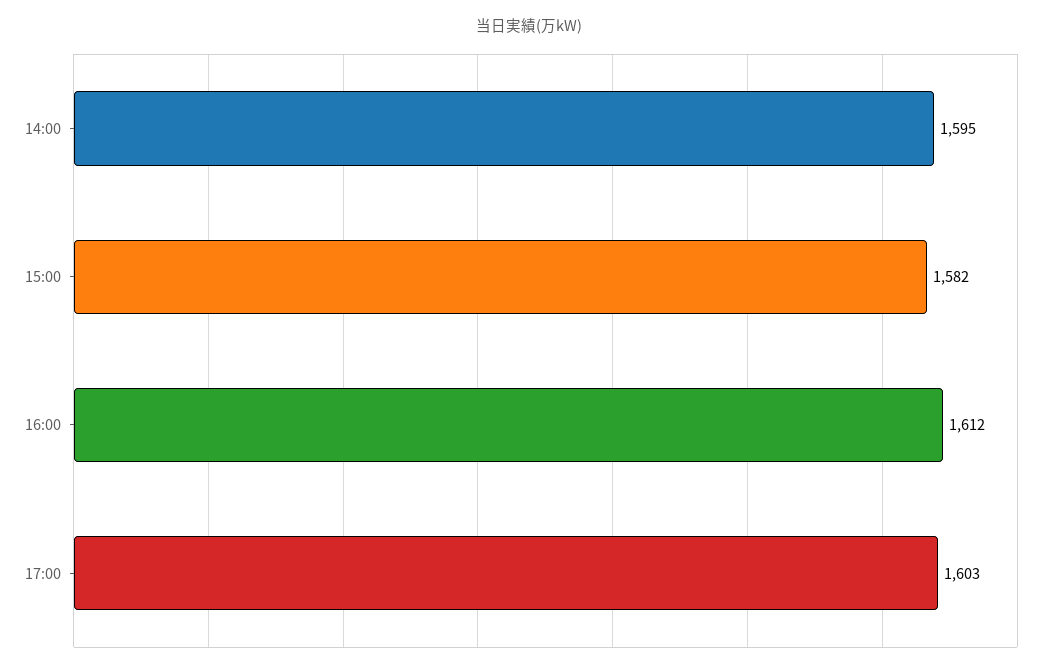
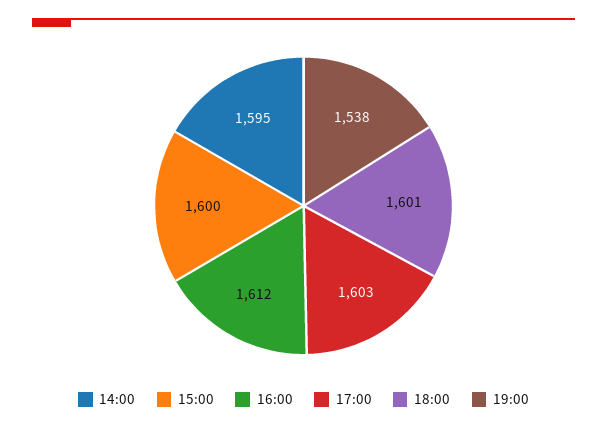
15:00: 1582 -> 1600
18:00: none -> 1601
19:00: none -> 1538

